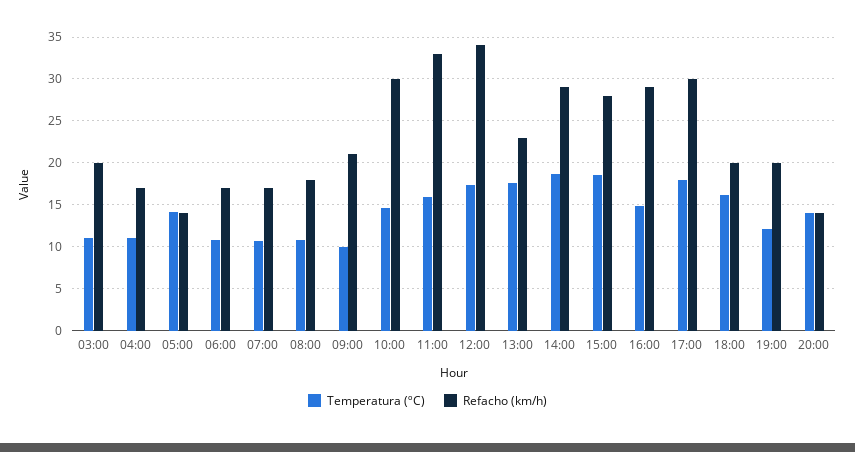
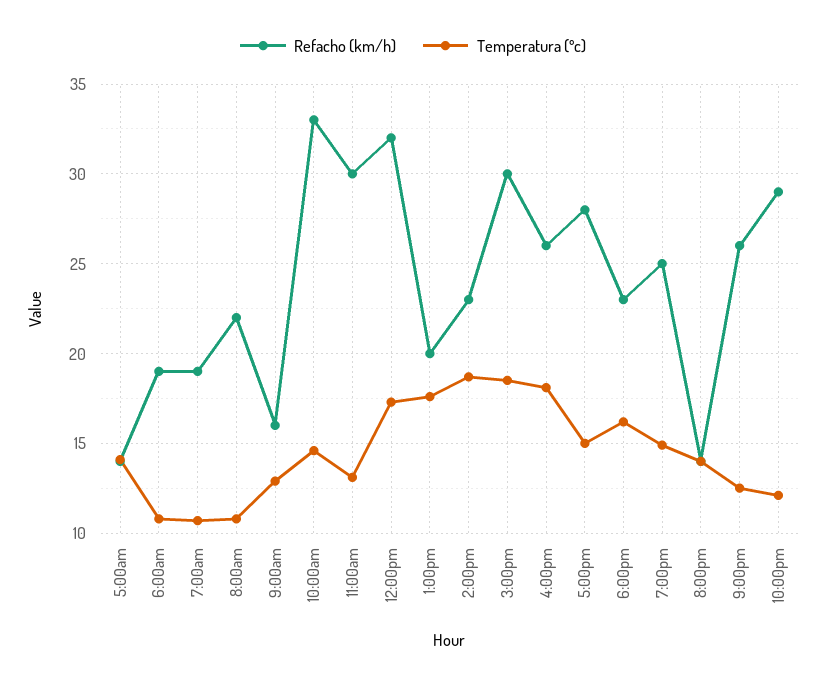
Temperatura (ºC), 03:00: 11 -> none
Refacho (km/h), 03:00: 20 -> none
Temperatura (ºC), 04:00: 11 -> none
Refacho (km/h), 04:00: 17 -> none
Refacho (km/h), 06:00: 17 -> 19
Refacho (km/h), 07:00: 17 -> 19
Refacho (km/h), 08:00: 18 -> 22
Temperatura (ºC), 09:00: 10 -> 13
Refacho (km/h), 09:00: 21 -> 16
Refacho (km/h), 10:00: 30 -> 33
Temperatura (ºC), 11:00: 16 -> 13
Refacho (km/h), 11:00: 33 -> 30
Refacho (km/h), 12:00: 34 -> 32
Refacho (km/h), 13:00: 23 -> 20
Refacho (km/h), 14:00: 29 -> 23
Refacho (km/h), 15:00: 28 -> 30
Temperatura (ºC), 16:00: 15 -> 18
Refacho (km/h), 16:00: 29 -> 26
Temperatura (ºC), 17:00: 18 -> 15
Refacho (km/h), 17:00: 30 -> 28
Refacho (km/h), 18:00: 20 -> 23
Temperatura (ºC), 19:00: 12 -> 15
Refacho (km/h), 19:00: 20 -> 25
Refacho (km/h), 9:00pm: none -> 26
Temperatura (ºC), 9:00pm: none -> 12.5
Refacho (km/h), 10:00pm: none -> 29
Temperatura (ºC), 10:00pm: none -> 12

